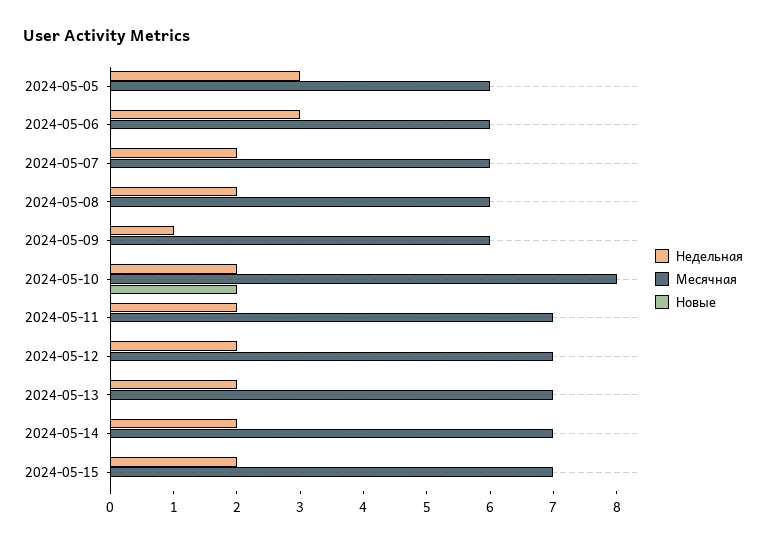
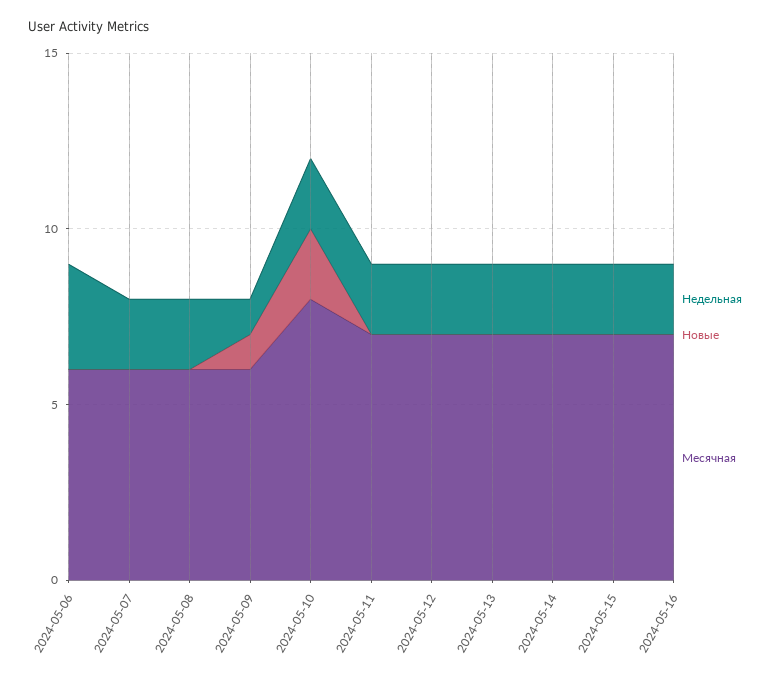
Недельная, 2024-05-05: 3 -> none
Месячная, 2024-05-05: 6 -> none
Новые, 2024-05-05: 0 -> none
Новые, 2024-05-09: 0 -> 1
Недельная, 2024-05-16: none -> 2
Новые, 2024-05-16: none -> 0
Месячная, 2024-05-16: none -> 7

